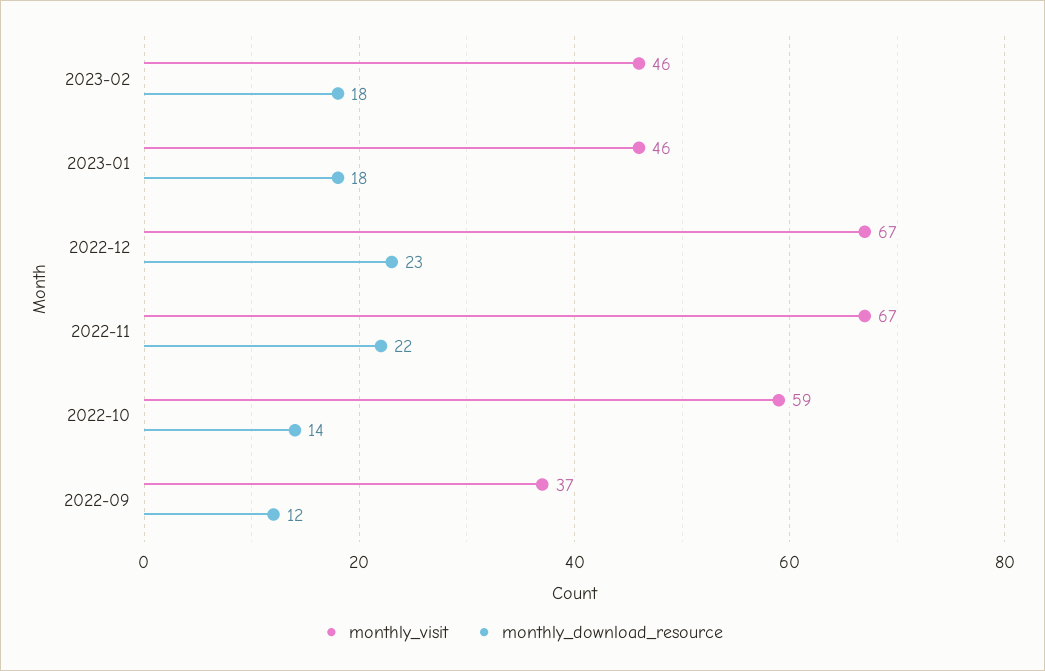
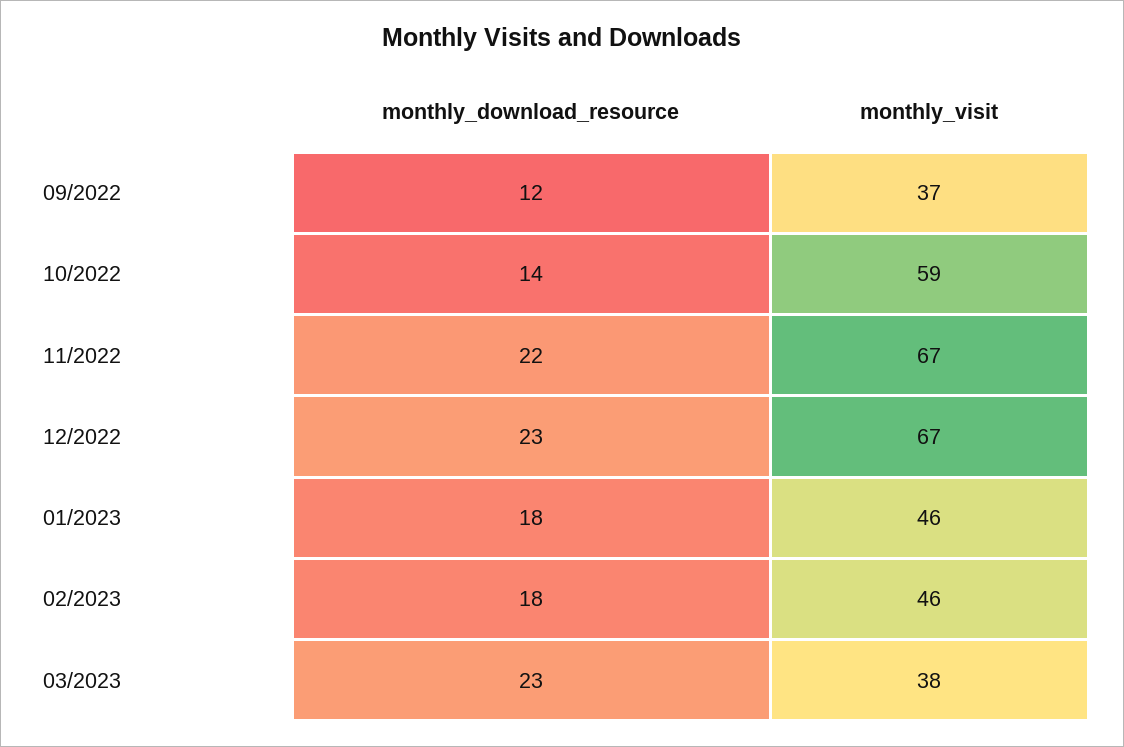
monthly_download_resource, 03/2023: none -> 23
monthly_visit, 03/2023: none -> 38

